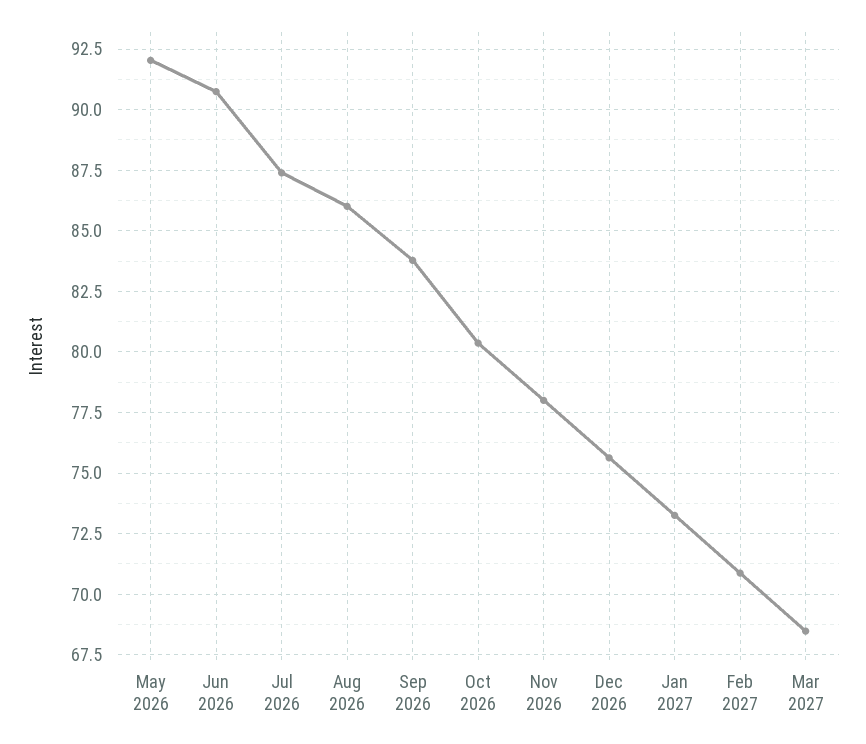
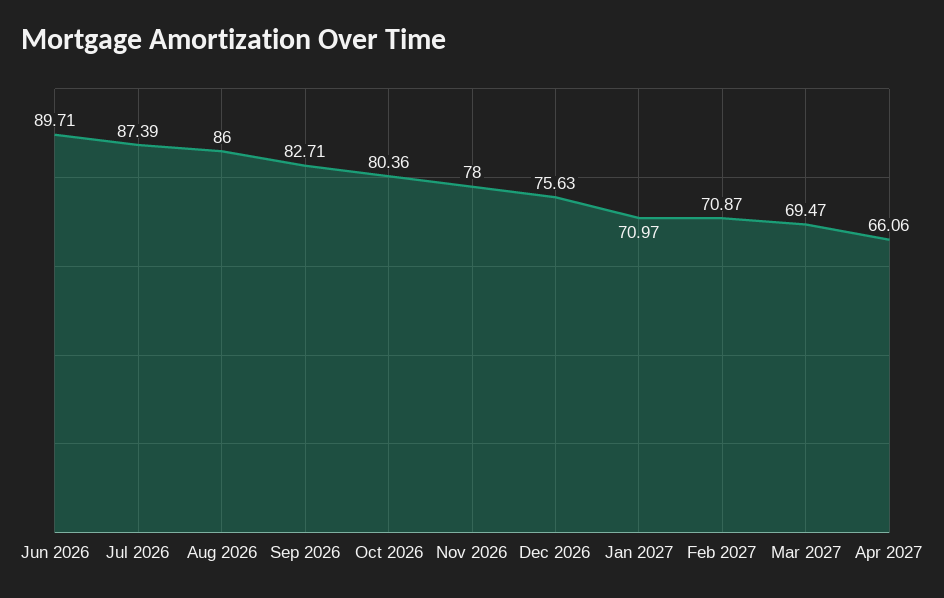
May 2026: 92 -> none
Jun 2026: 90.75 -> 89.71
Sep 2026: 83.75 -> 82.71
Jan 2027: 73.25 -> 70.97
Mar 2027: 68.5 -> 69.47
Apr 2027: none -> 66.06

